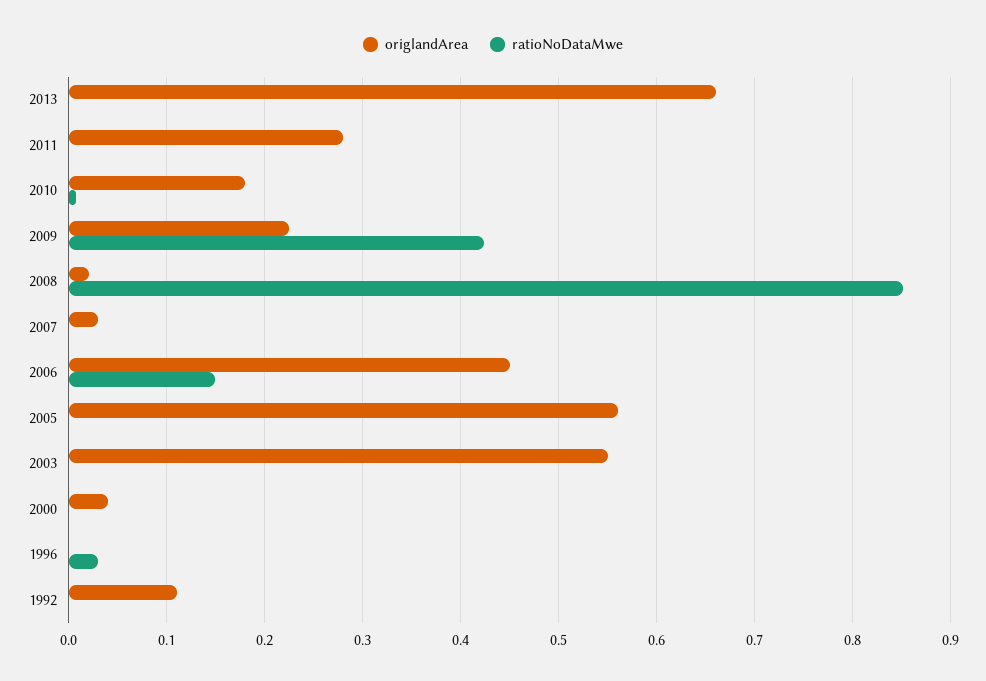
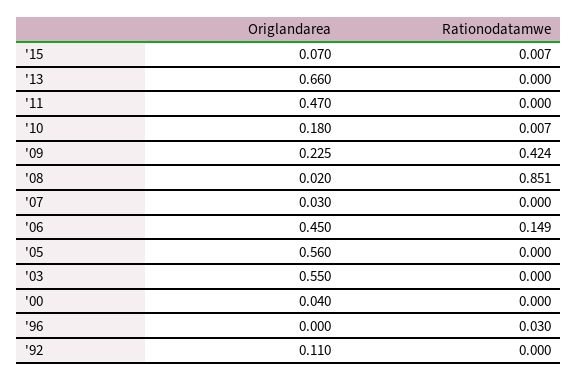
origlandArea, 2011: 0.28 -> 0.47
origlandArea, '15: none -> 0.07
ratioNoDataMwe, '15: none -> 0.007

